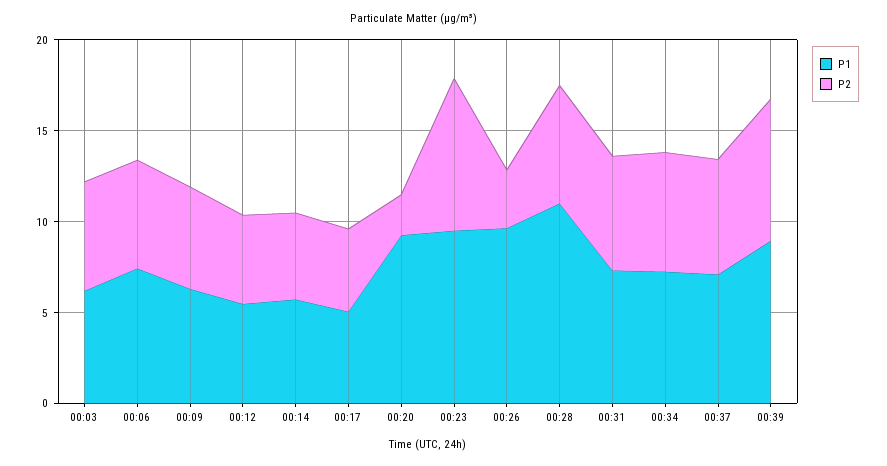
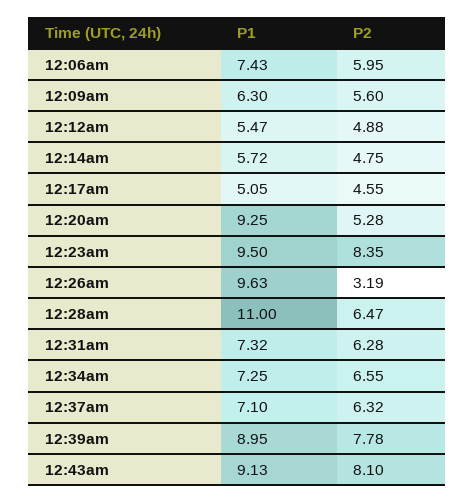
P1, 00:03: 6 -> none
P2, 00:03: 6 -> none
P2, 00:20: 2 -> 5.28
P1, 12:43am: none -> 9.13
P2, 12:43am: none -> 8.1

